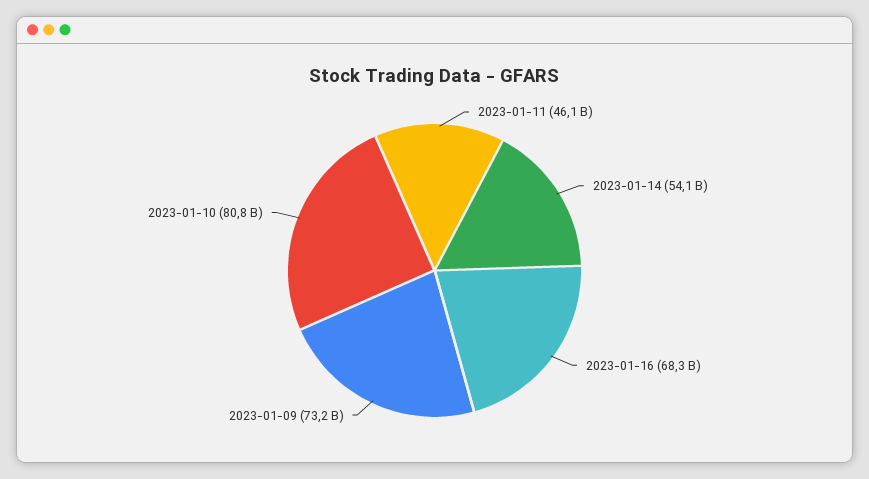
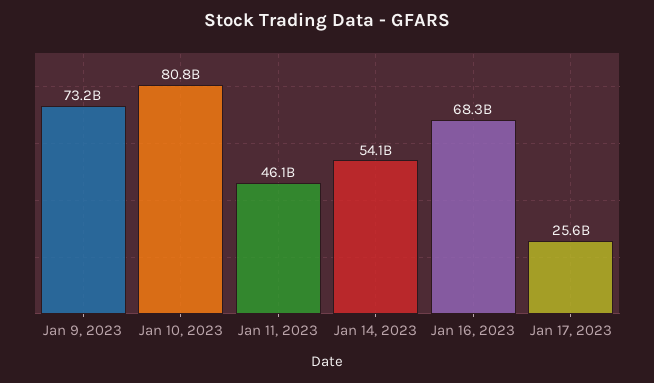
Jan 17, 2023: none -> 25600000000

